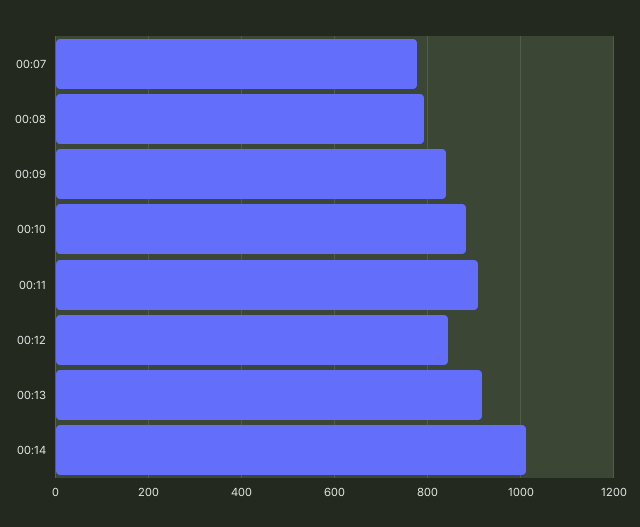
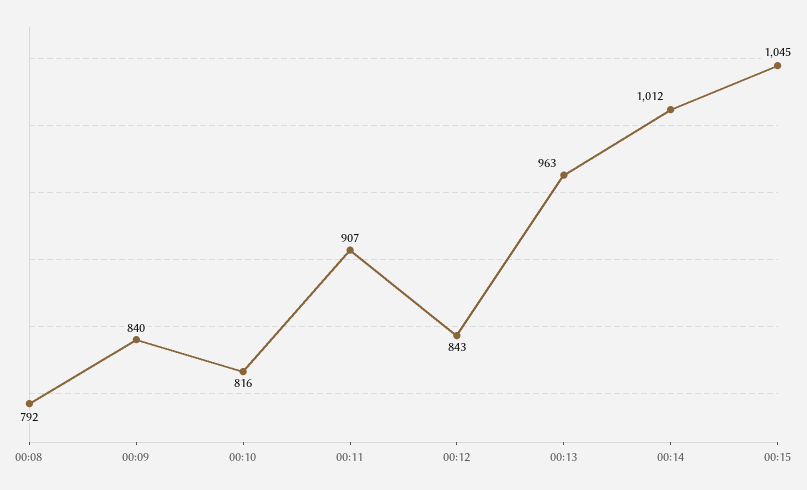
00:07: 780 -> none
00:10: 880 -> 816
00:13: 920 -> 963
00:15: none -> 1045

